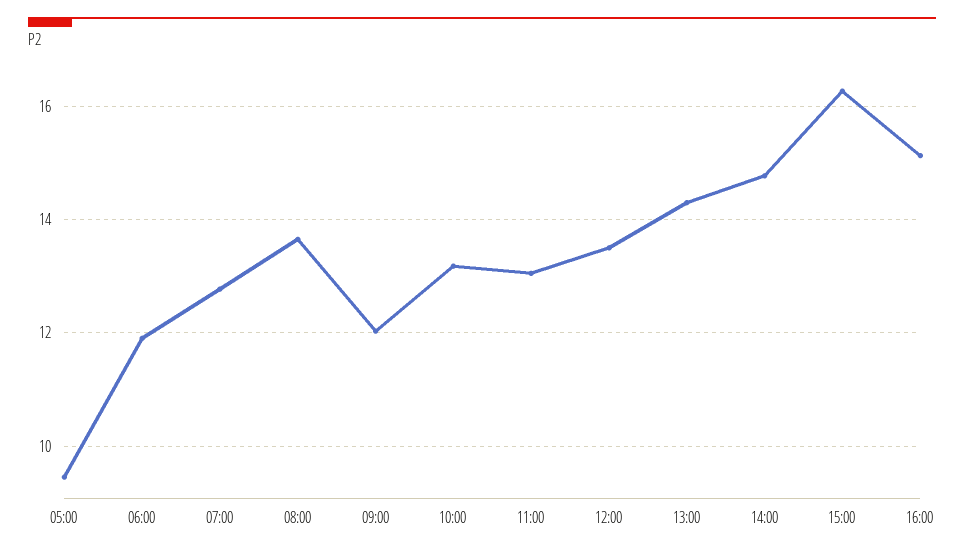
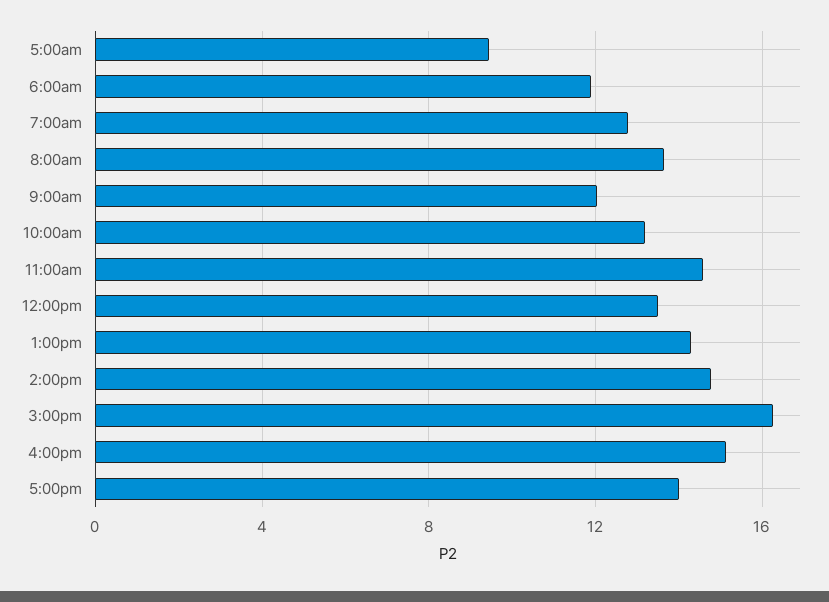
11:00: 13 -> 14.5
5:00pm: none -> 14

